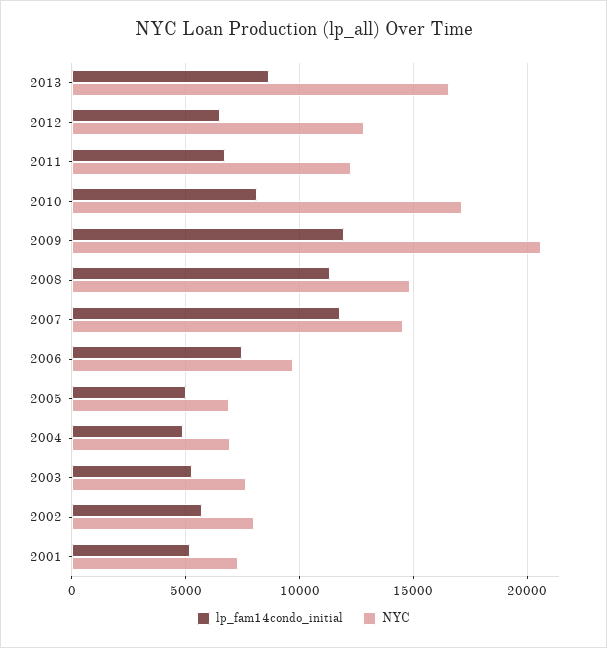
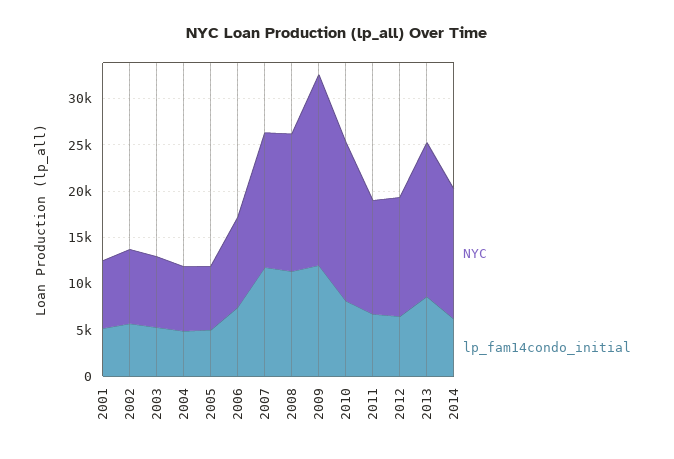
NYC, 2014: none -> 14000
lp_fam14condo_initial, 2014: none -> 6000

